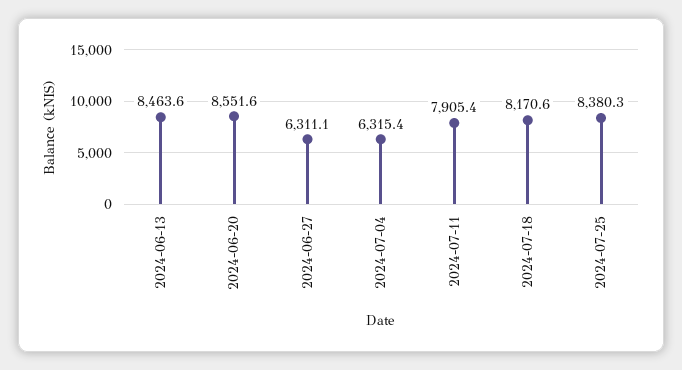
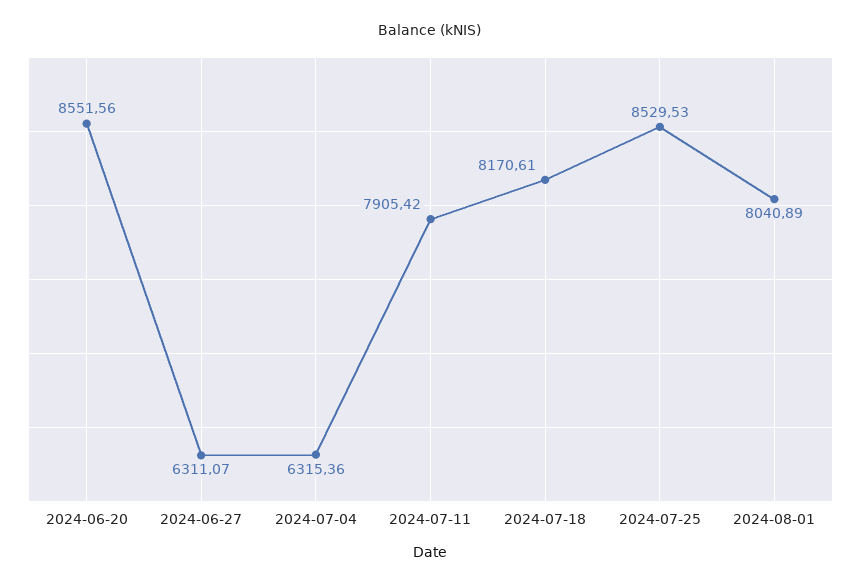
2024-06-13: 8463.6 -> none
2024-07-25: 8380.3 -> 8529.53
2024-08-01: none -> 8040.89

